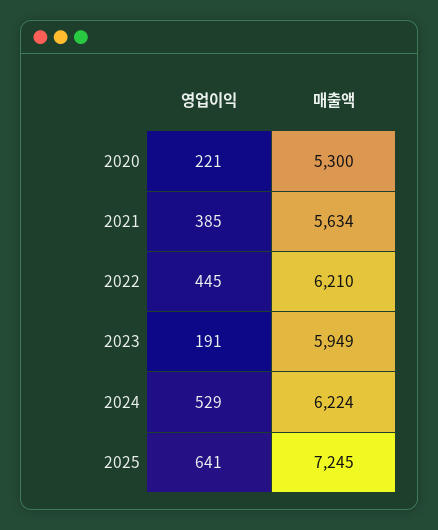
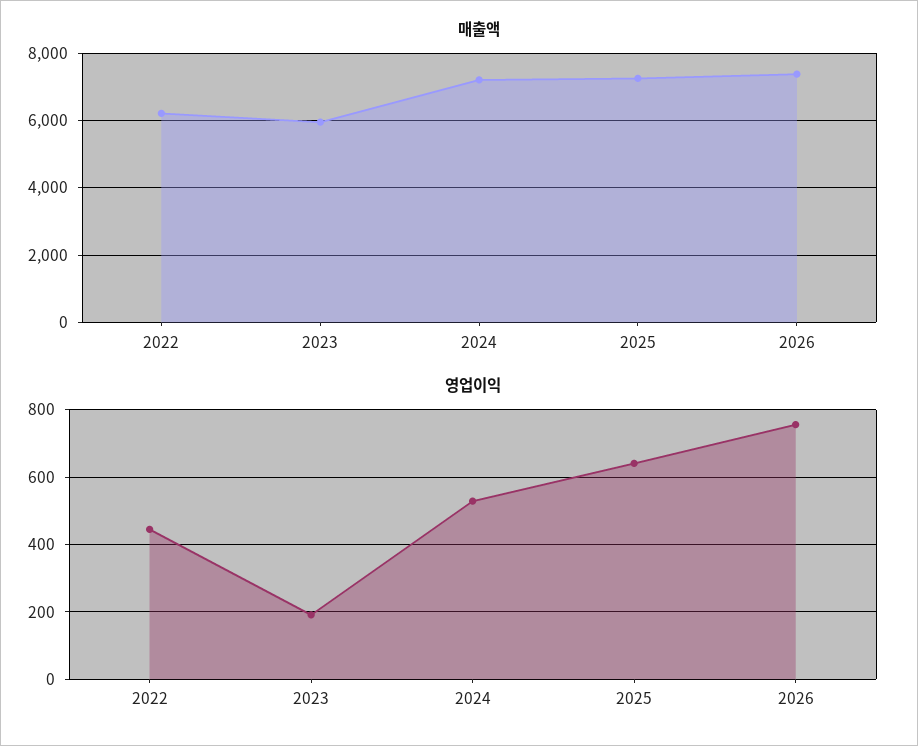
영업이익, 2020: 221 -> none
매출액, 2020: 5300 -> none
영업이익, 2021: 385 -> none
매출액, 2021: 5634 -> none
매출액, 2024: 6224 -> 7200
매출액, 2026: none -> 7400
영업이익, 2026: none -> 760

